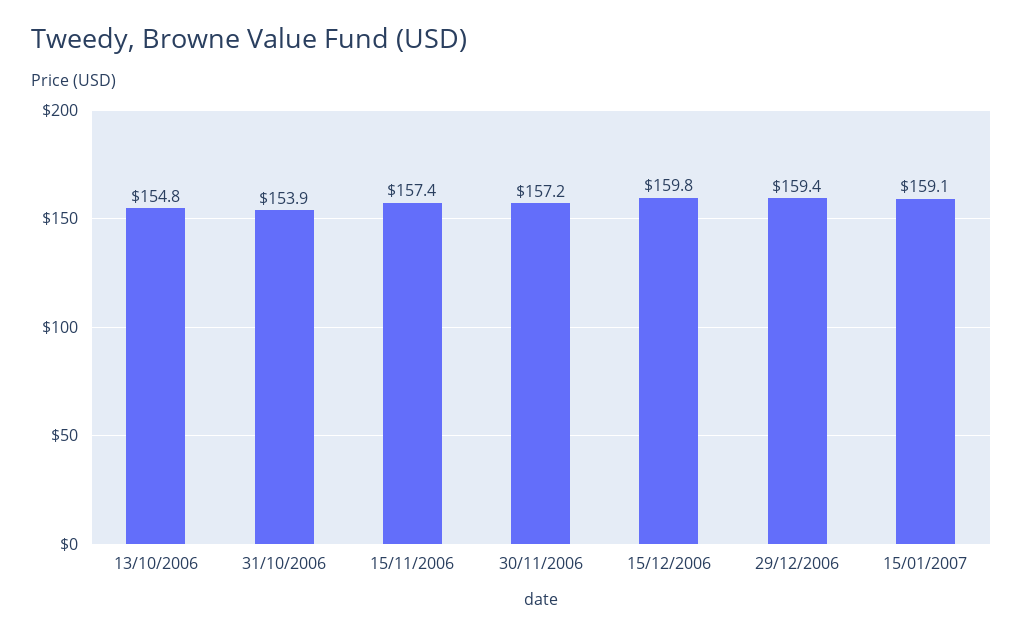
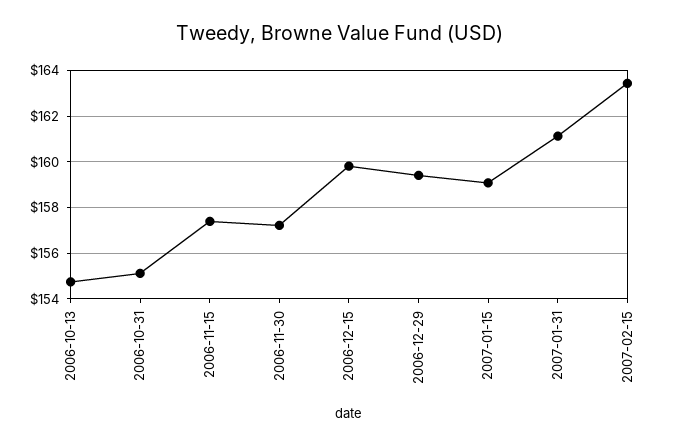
31/10/2006: 153.9 -> 155
2007-01-31: none -> 161
2007-02-15: none -> 163.5

